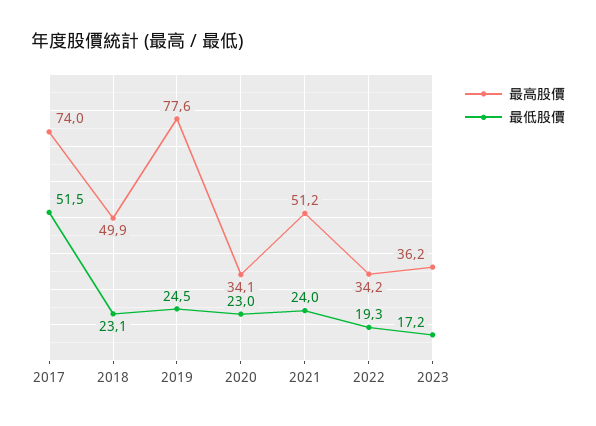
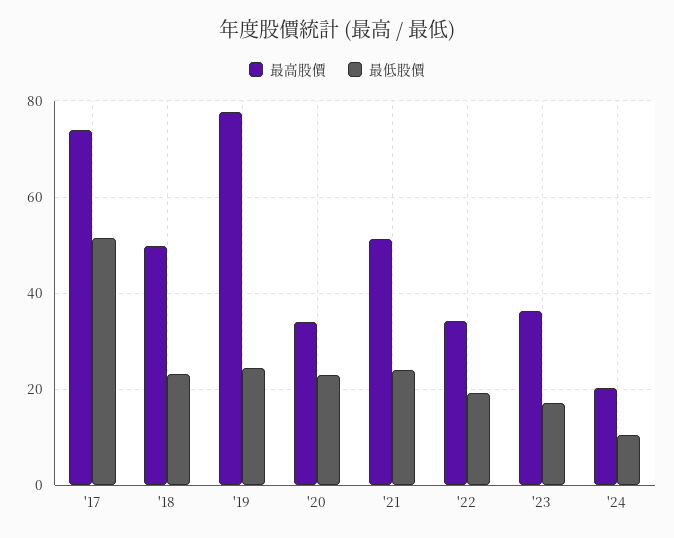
最高股價, '24: none -> 20
最低股價, '24: none -> 10

